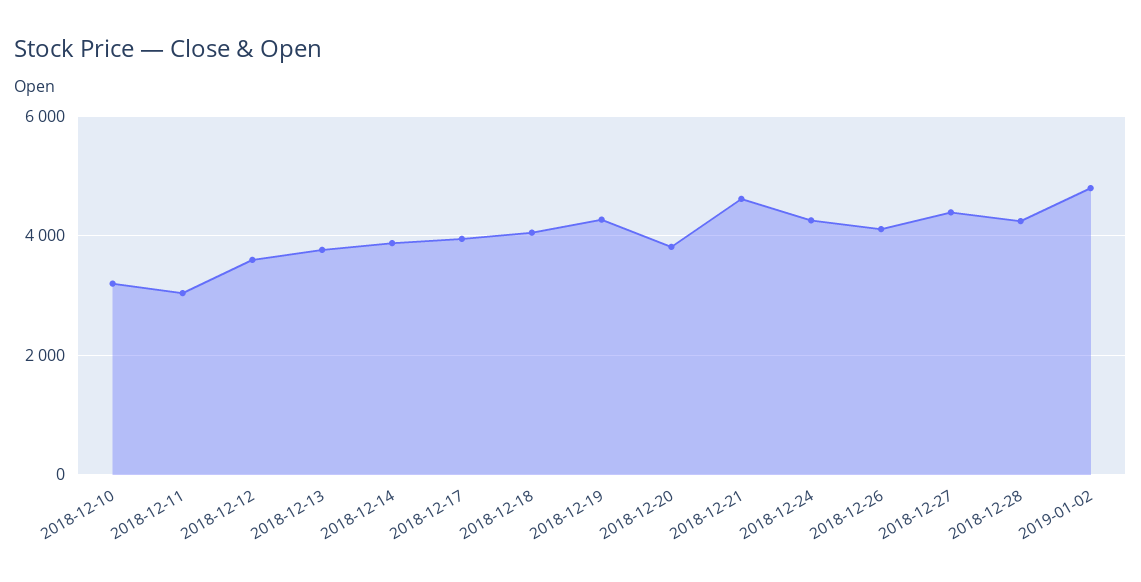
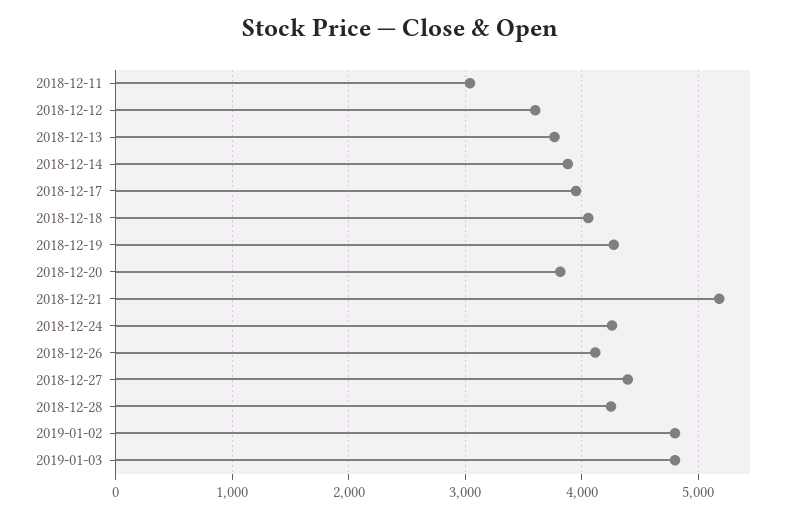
2018-12-10: 3200 -> none
2018-12-21: 4600 -> 5200
2019-01-03: none -> 4800

